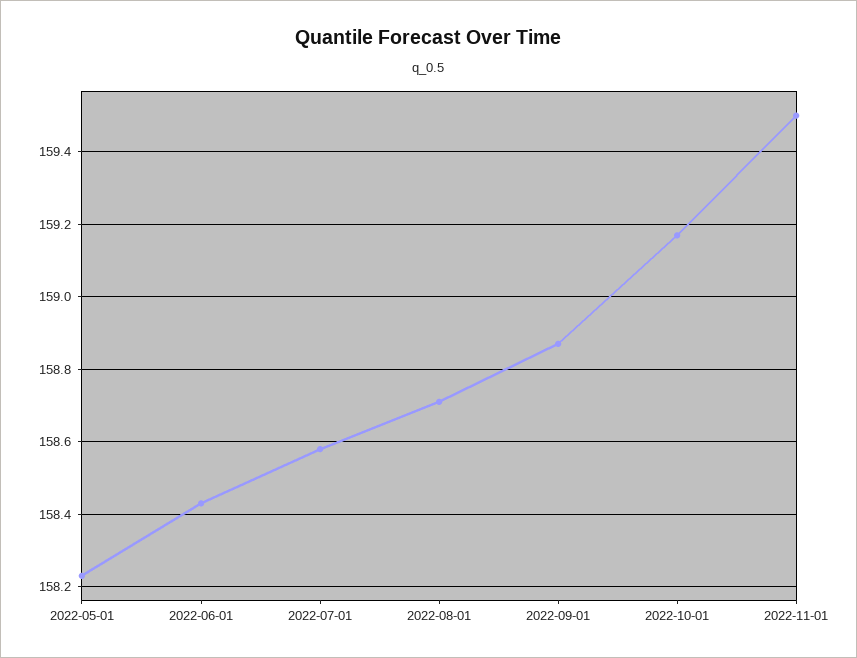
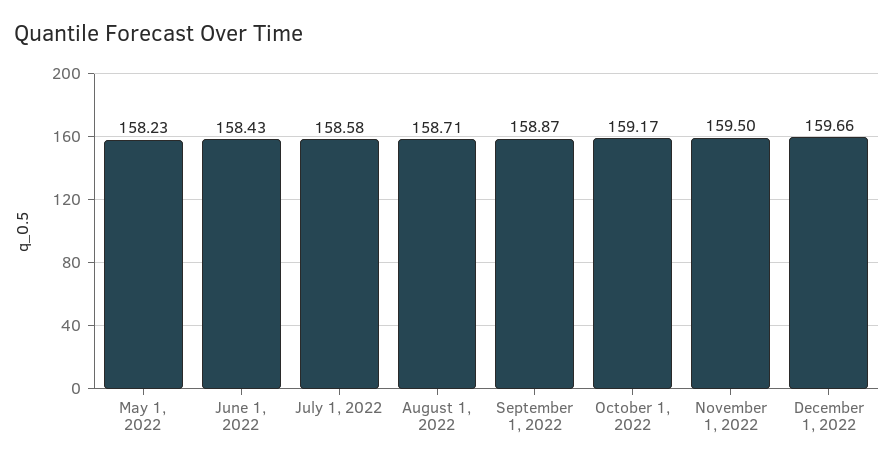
December 1, 2022: none -> 159.66

